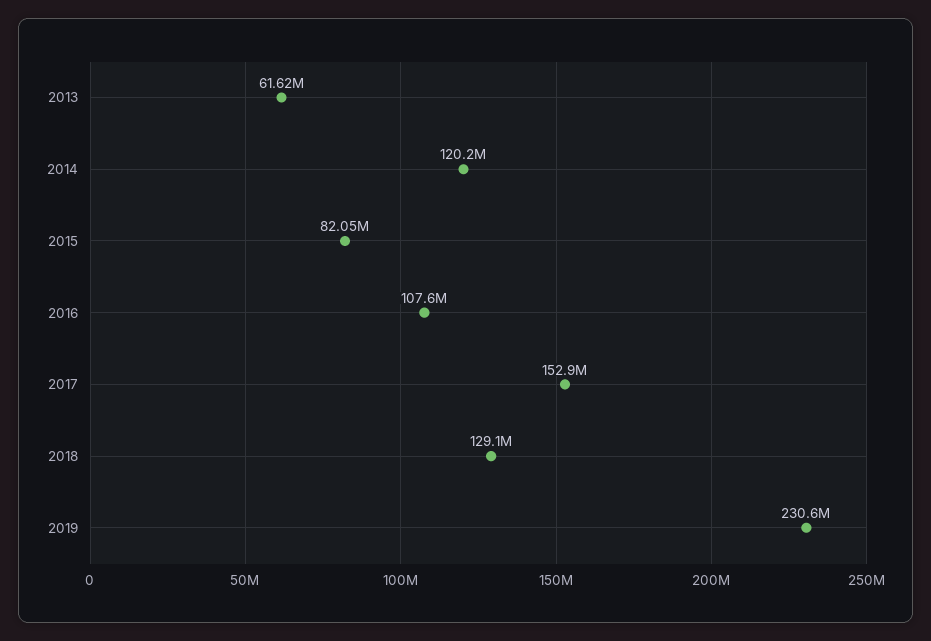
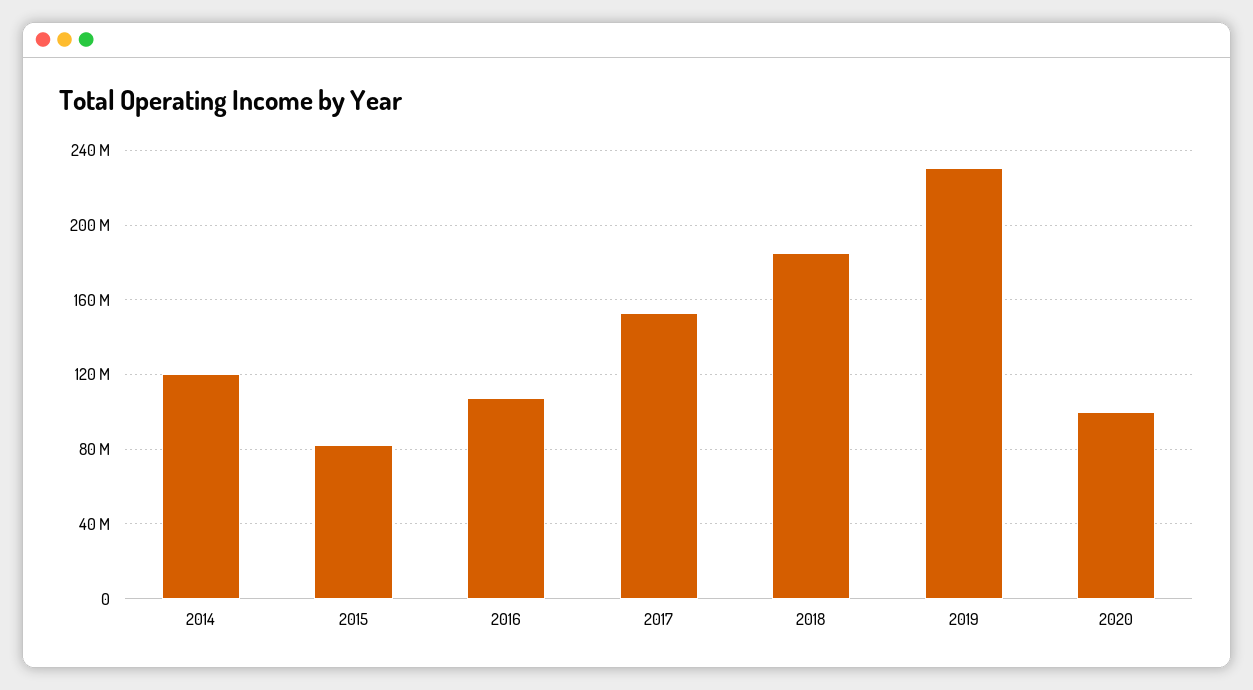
2013: 61620000 -> none
2018: 129100000 -> 185000000
2020: none -> 100000000

